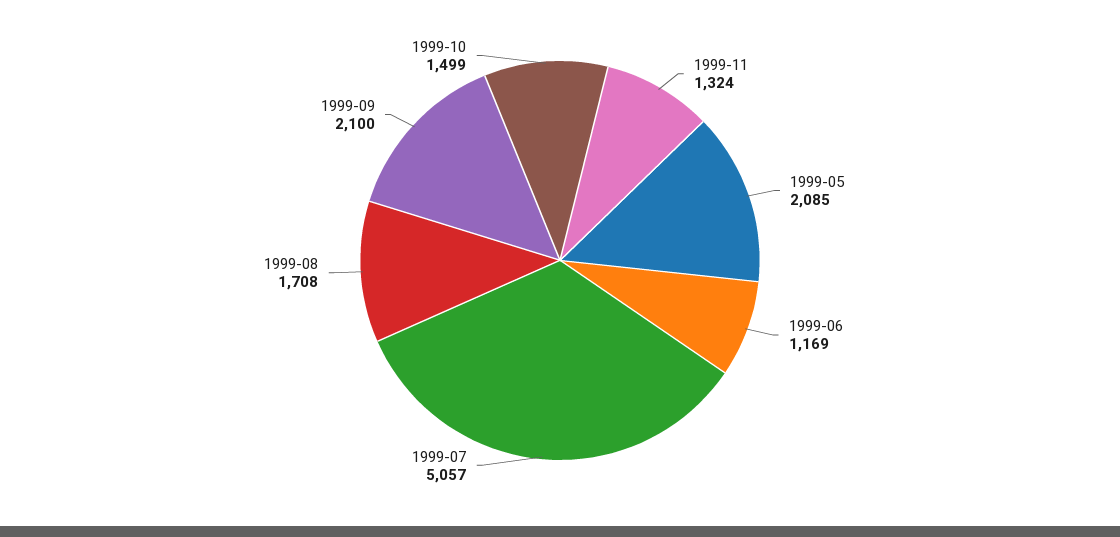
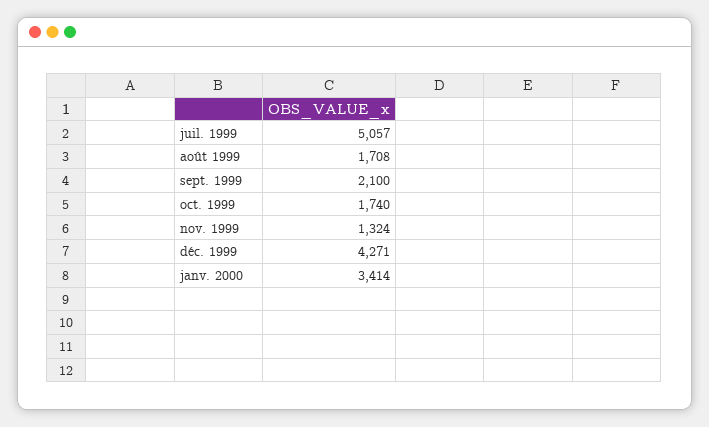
1999-05: 2085 -> none
1999-06: 1169 -> none
1999-10: 1499 -> 1740
déc. 1999: none -> 4271
janv. 2000: none -> 3414

